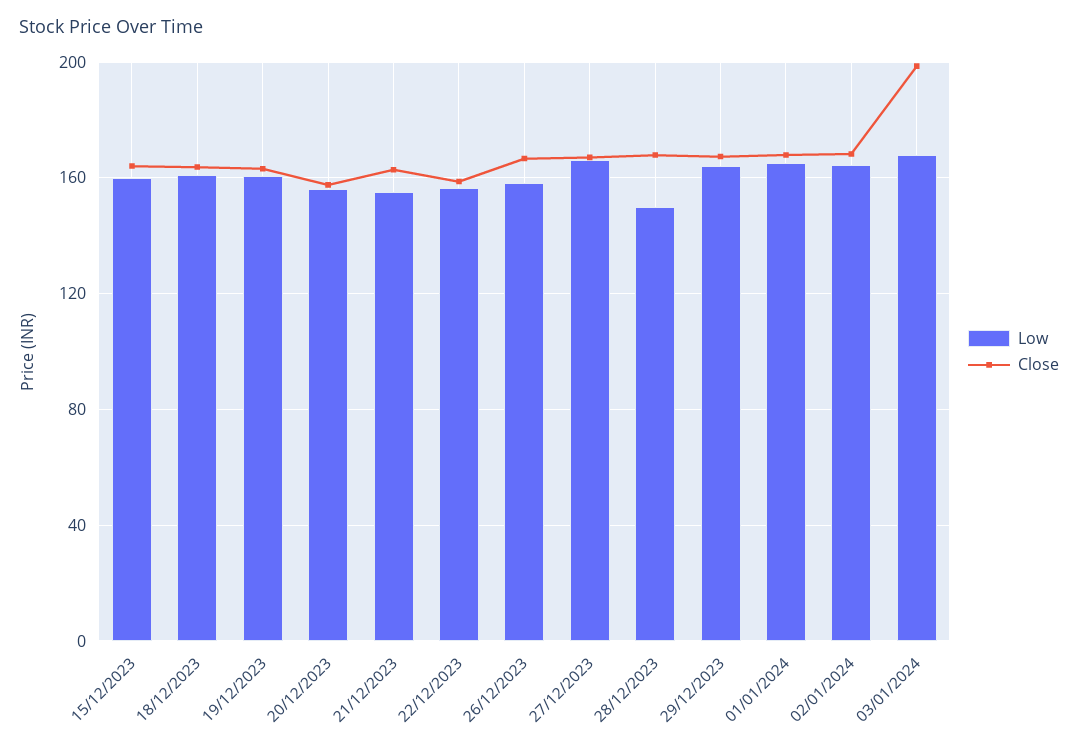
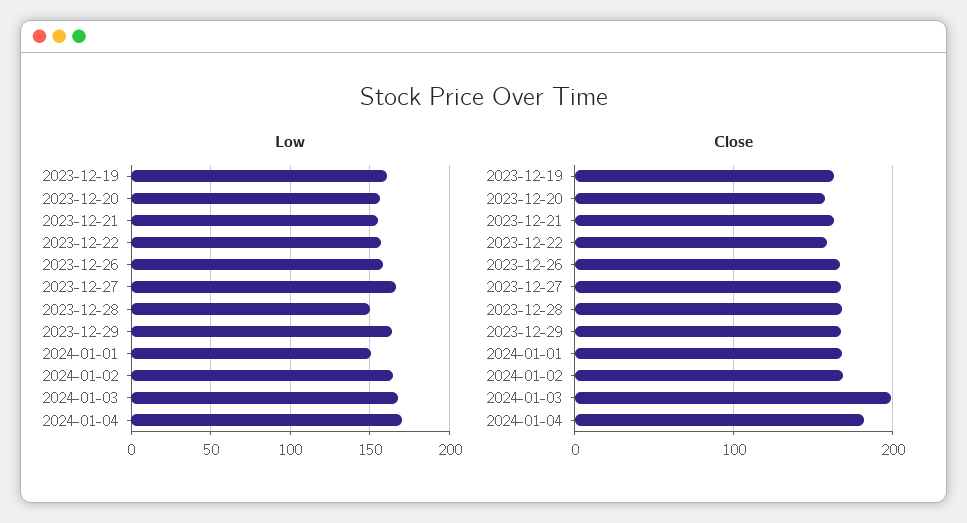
Low, 15/12/2023: 160 -> none
Close, 15/12/2023: 165 -> none
Low, 18/12/2023: 160 -> none
Close, 18/12/2023: 165 -> none
Low, 01/01/2024: 165 -> 150
Low, 2024-01-04: none -> 170
Close, 2024-01-04: none -> 180

